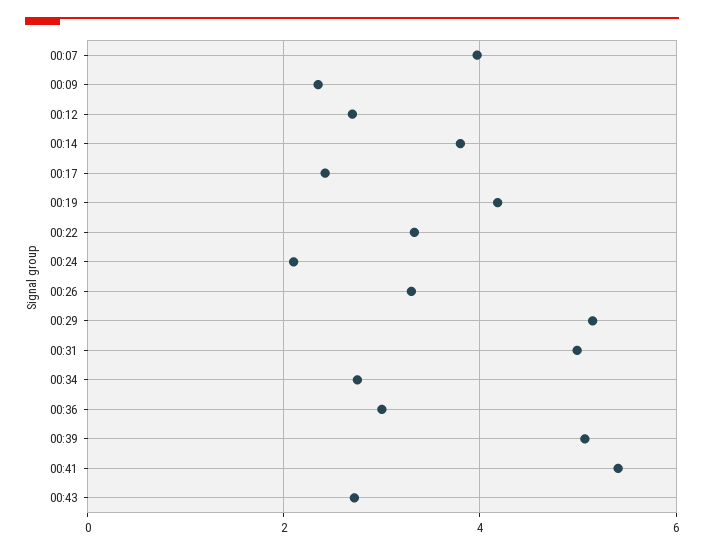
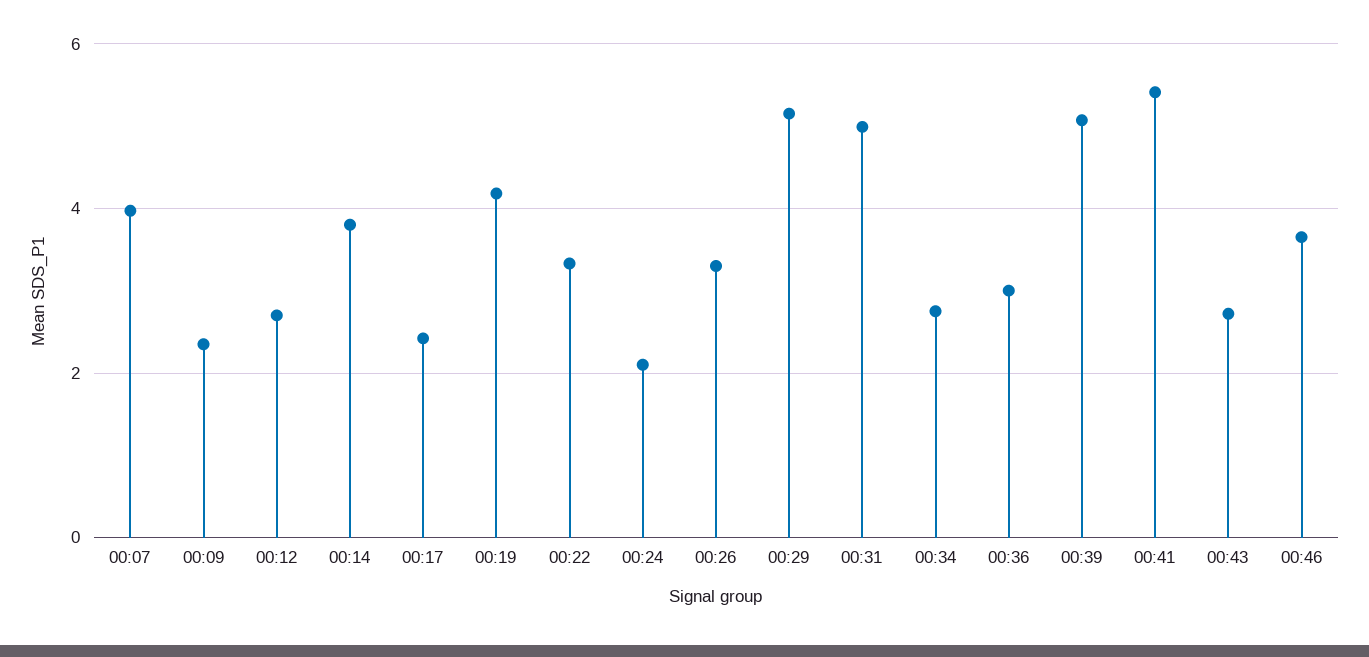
00:46: none -> 3.6

